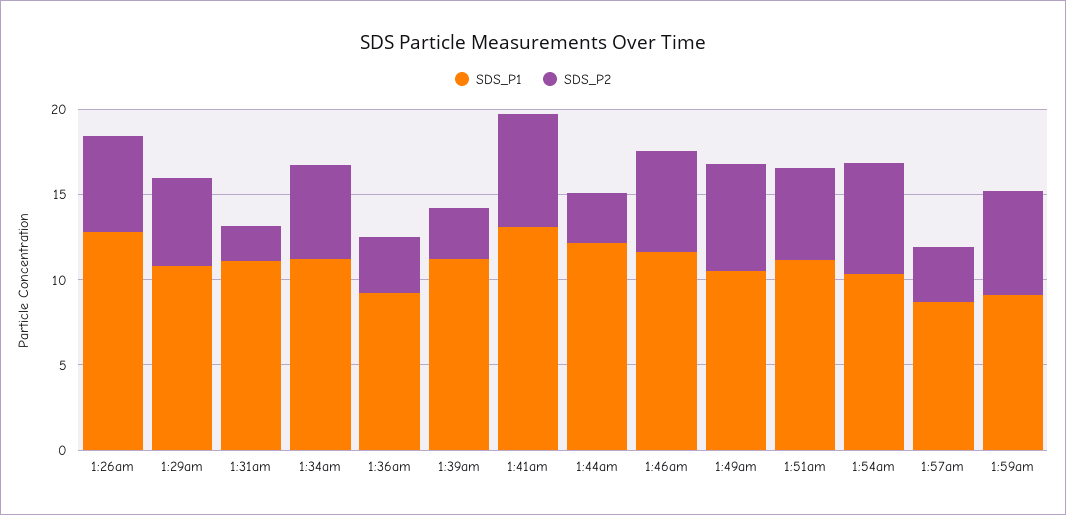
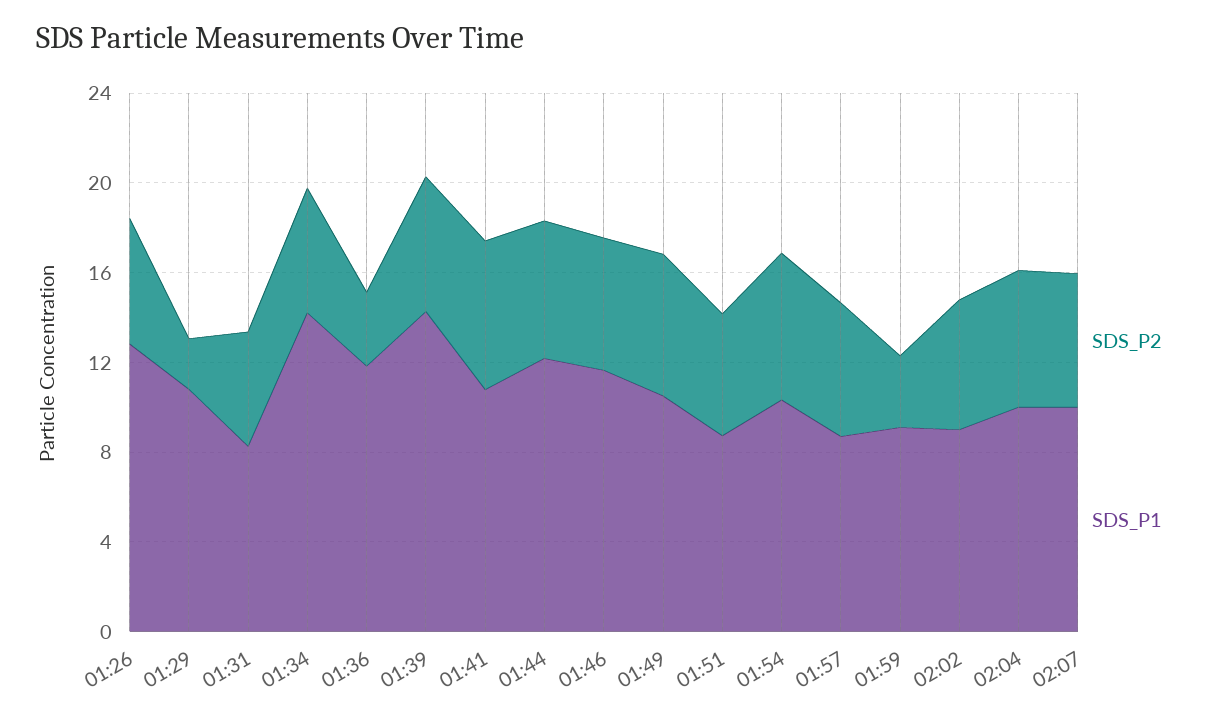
SDS_P2, 1:29am: 5 -> 2
SDS_P1, 1:31am: 11 -> 8
SDS_P2, 1:31am: 2 -> 5
SDS_P1, 1:34am: 11 -> 14
SDS_P1, 1:36am: 9 -> 12
SDS_P1, 1:39am: 11 -> 14
SDS_P2, 1:39am: 3 -> 6
SDS_P1, 1:41am: 13 -> 11
SDS_P2, 1:44am: 3 -> 6
SDS_P1, 1:51am: 11 -> 9
SDS_P2, 1:57am: 3 -> 6
SDS_P2, 1:59am: 6 -> 3
SDS_P2, 02:02: none -> 6
SDS_P1, 02:02: none -> 9
SDS_P2, 02:04: none -> 6
SDS_P1, 02:04: none -> 10
SDS_P2, 02:07: none -> 6
SDS_P1, 02:07: none -> 10

